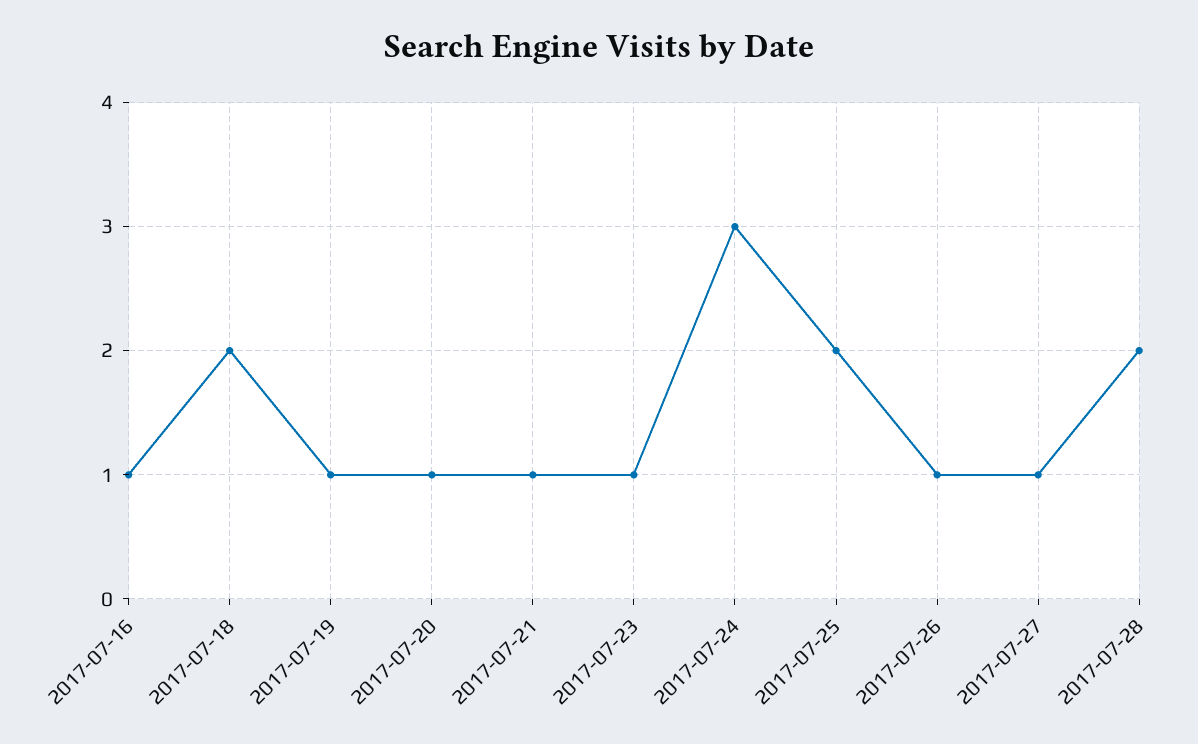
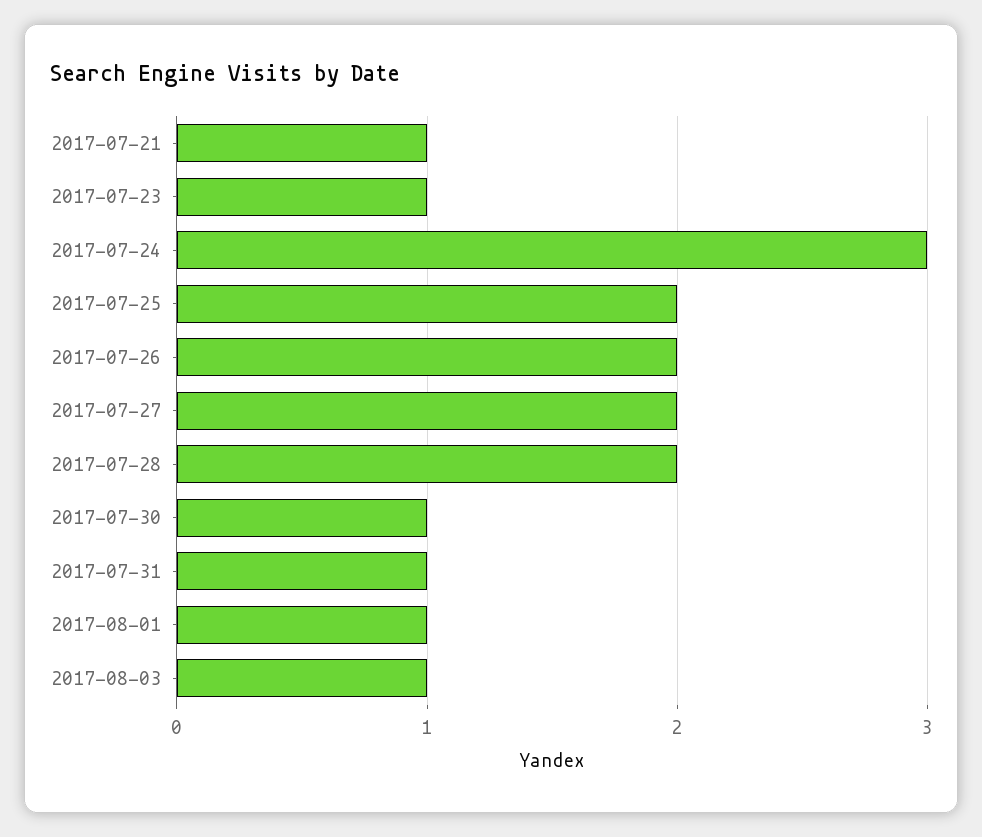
2017-07-16: 1 -> none
2017-07-18: 2 -> none
2017-07-19: 1 -> none
2017-07-20: 1 -> none
2017-07-26: 1 -> 2
2017-07-27: 1 -> 2
2017-07-30: none -> 1
2017-07-31: none -> 1
2017-08-01: none -> 1
2017-08-03: none -> 1

